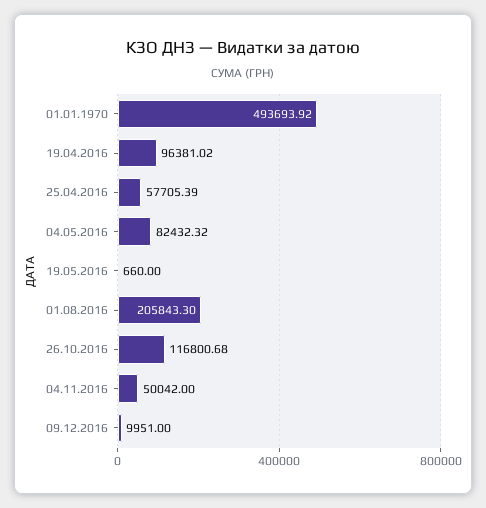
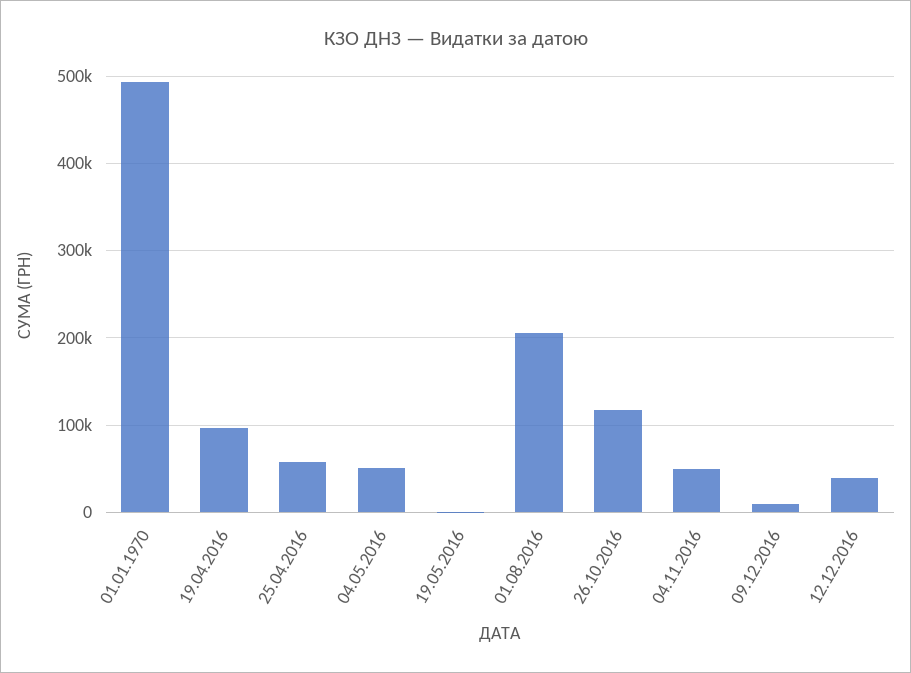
04.05.2016: 82432.32 -> 50000
12.12.2016: none -> 40000

